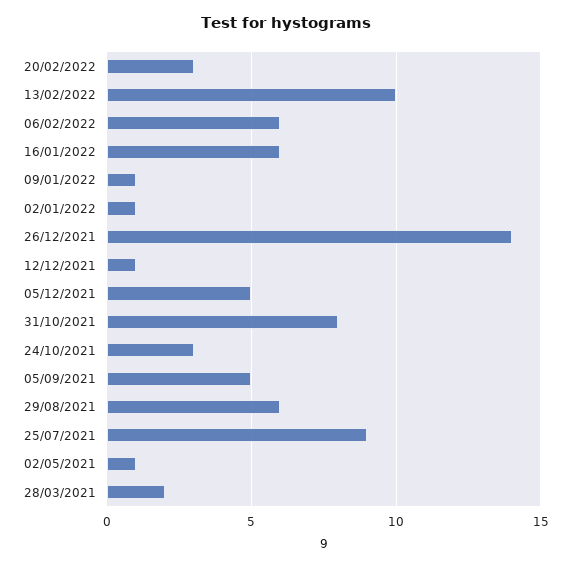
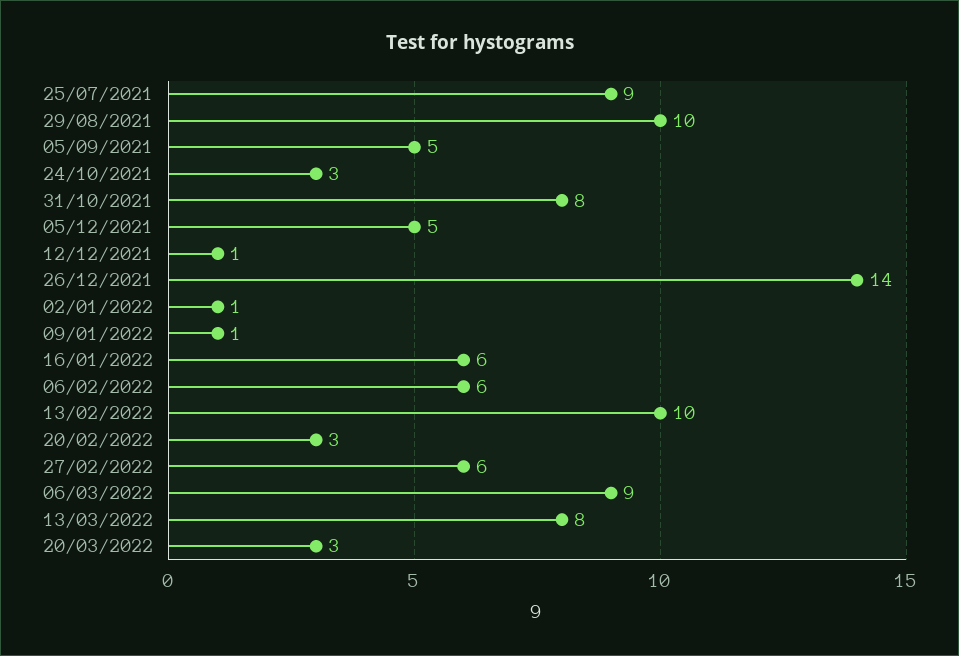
29/08/2021: 6 -> 10
02/05/2021: 1 -> none
28/03/2021: 2 -> none
27/02/2022: none -> 6
06/03/2022: none -> 9
13/03/2022: none -> 8
20/03/2022: none -> 3

